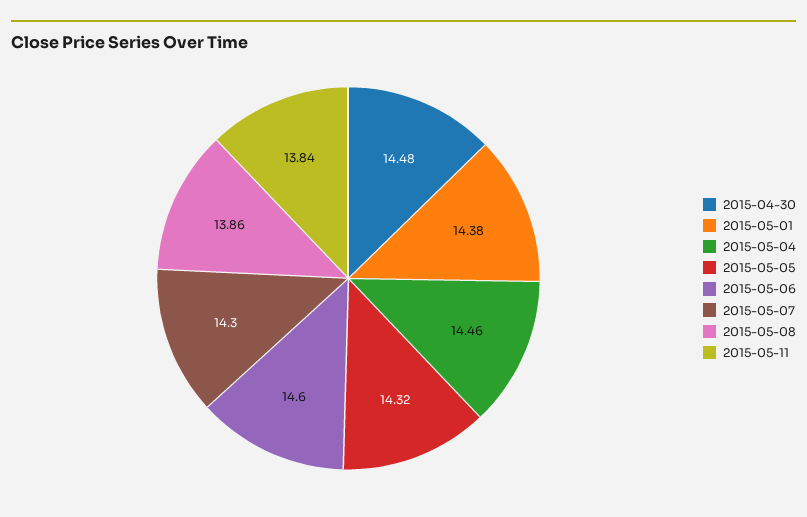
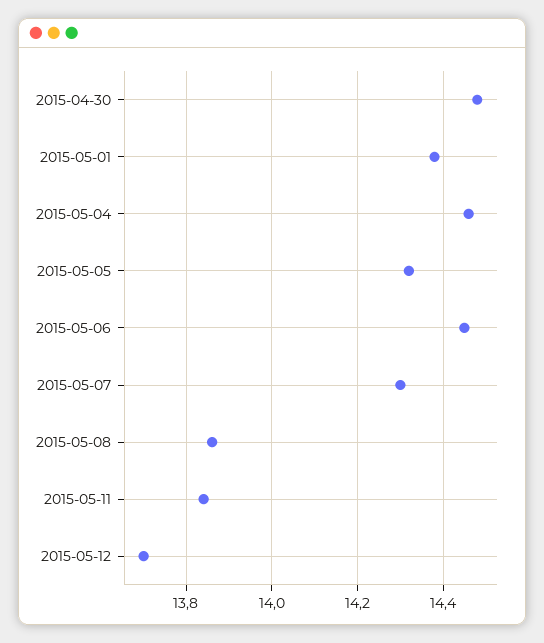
2015-05-06: 14.6 -> 14.45
2015-05-12: none -> 13.7

